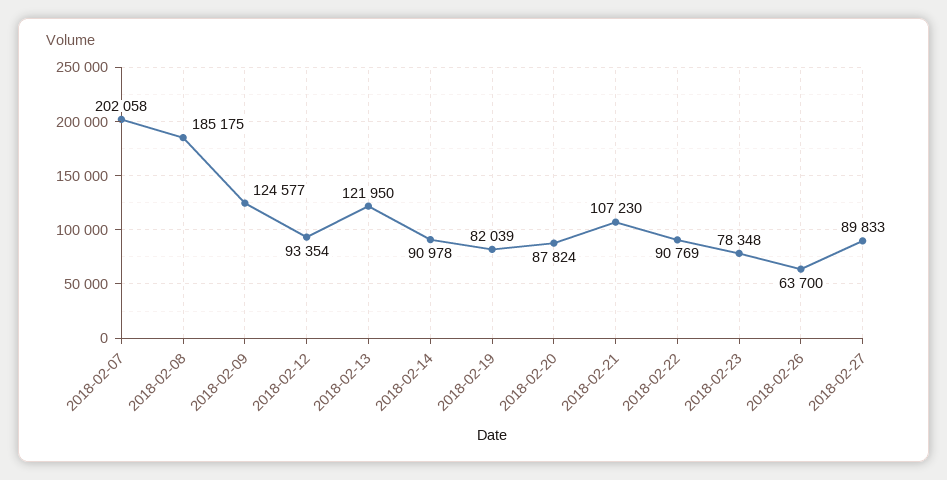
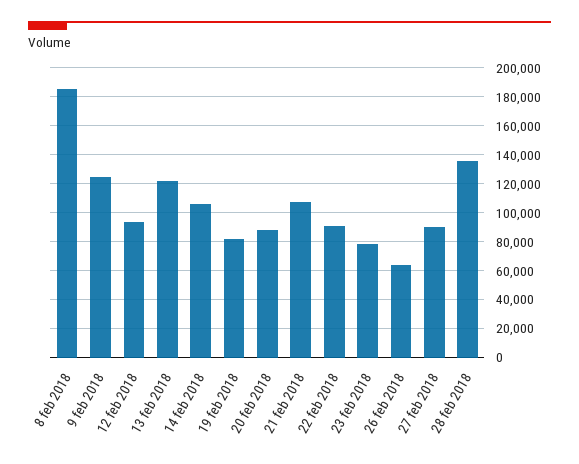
2018-02-07: 202058 -> none
2018-02-14: 90978 -> 105000
28 feb 2018: none -> 135000

